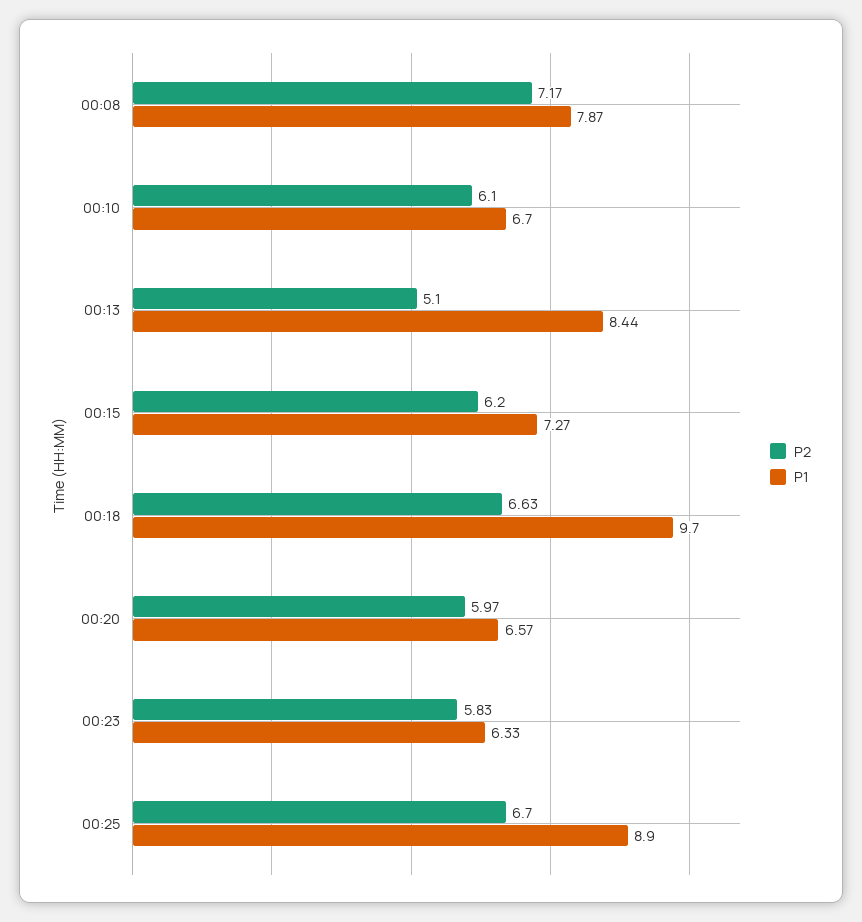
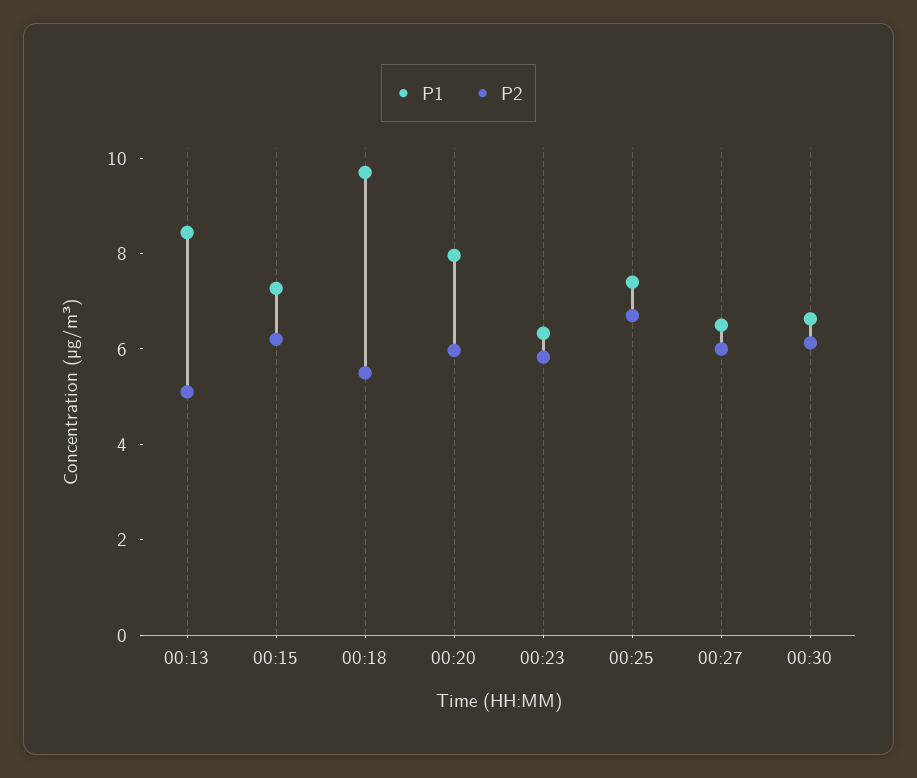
P2, 00:08: 7.17 -> none
P1, 00:08: 7.87 -> none
P2, 00:10: 6.1 -> none
P1, 00:10: 6.7 -> none
P2, 00:18: 6.63 -> 5.5
P1, 00:20: 6.57 -> 8
P1, 00:25: 8.9 -> 7.5
P1, 00:27: none -> 6.5
P2, 00:27: none -> 6
P1, 00:30: none -> 6.5
P2, 00:30: none -> 6

